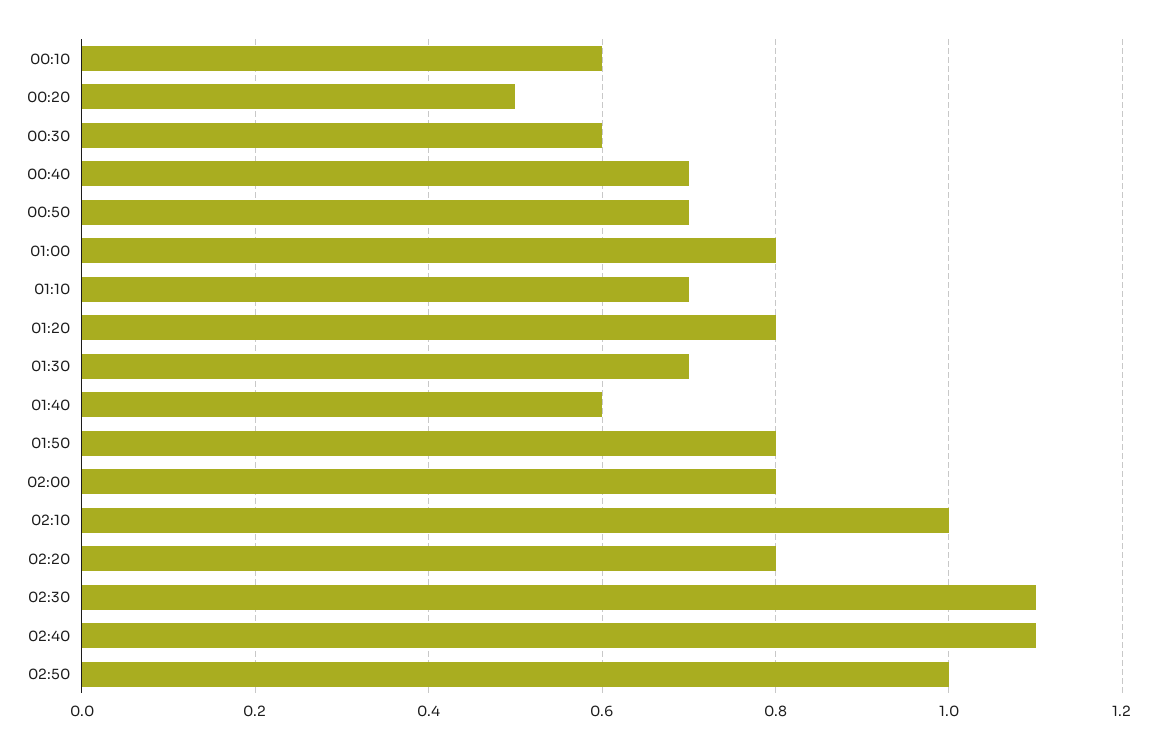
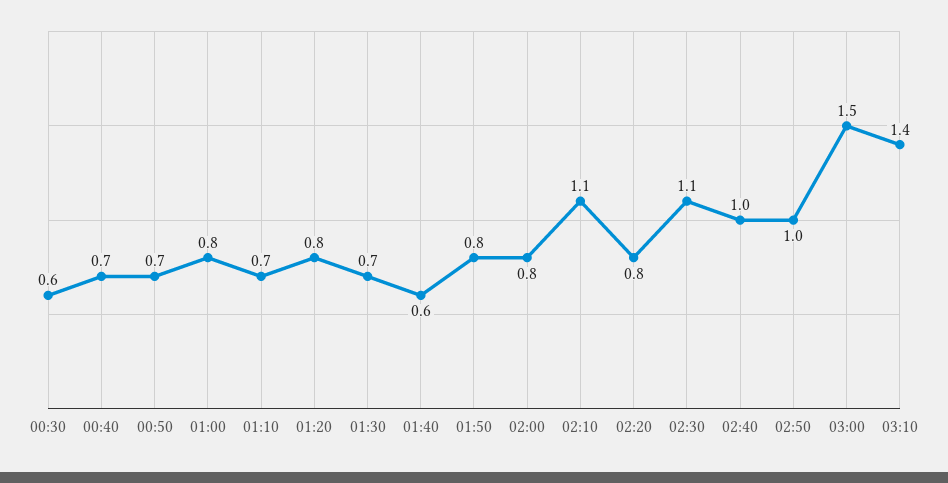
00:10: 0.6 -> none
00:20: 0.5 -> none
02:10: 1 -> 1.1
02:40: 1.1 -> 1
03:00: none -> 1.5
03:10: none -> 1.4

